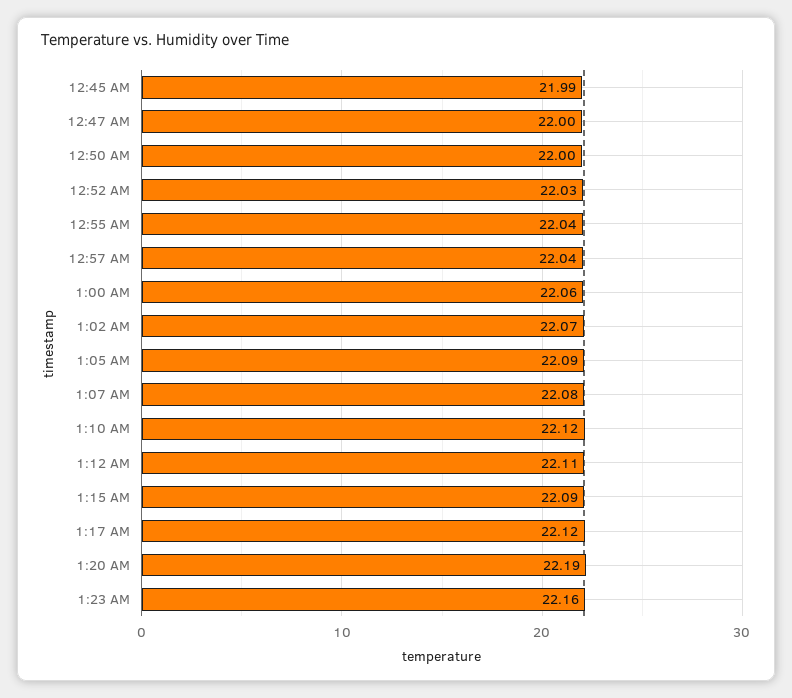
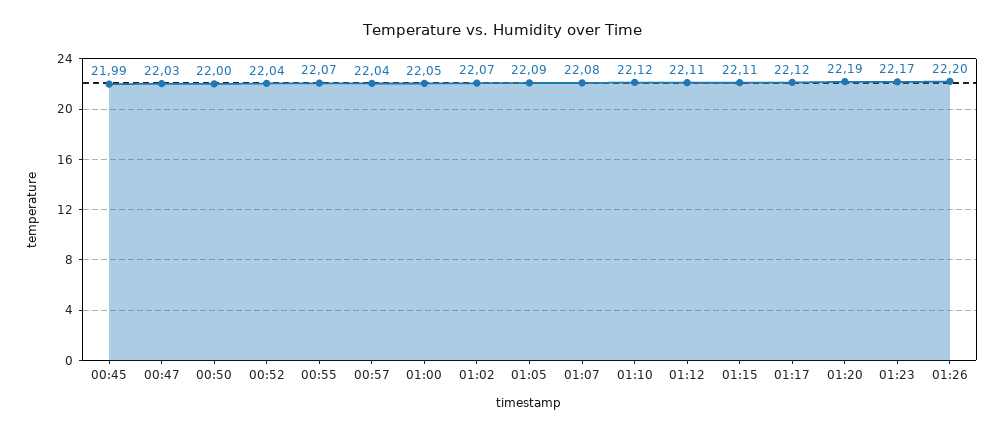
12:47 AM: 22 -> 22.03
12:52 AM: 22.03 -> 22.04
12:55 AM: 22.04 -> 22.07
1:00 AM: 22.06 -> 22.05
1:15 AM: 22.09 -> 22.11
1:23 AM: 22.16 -> 22.17
01:26: none -> 22.2

